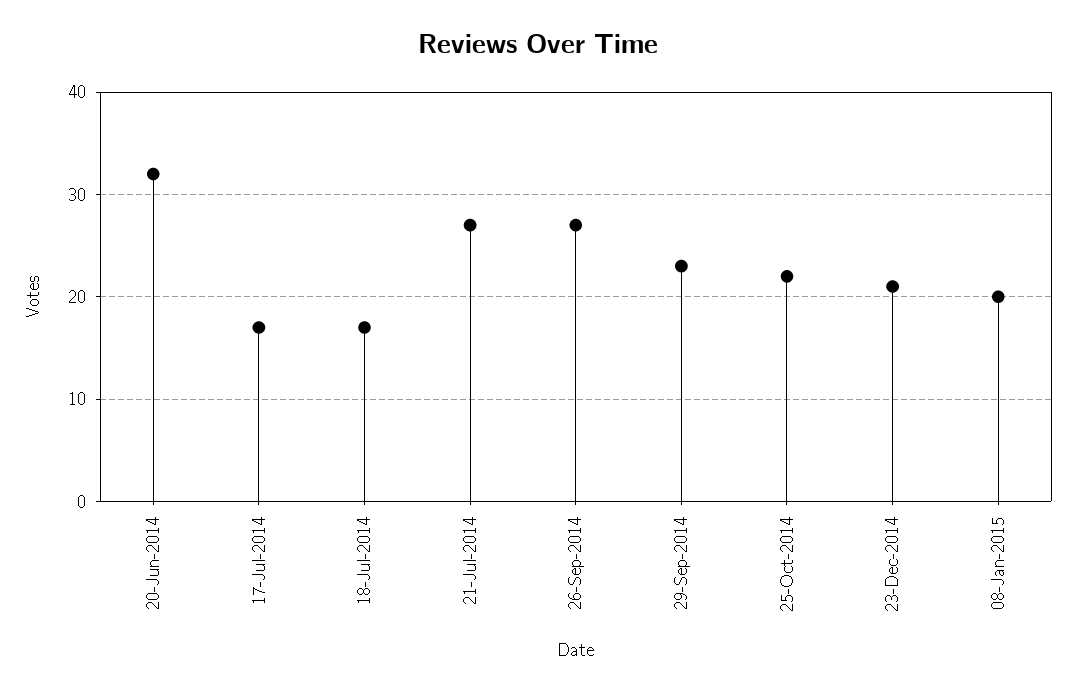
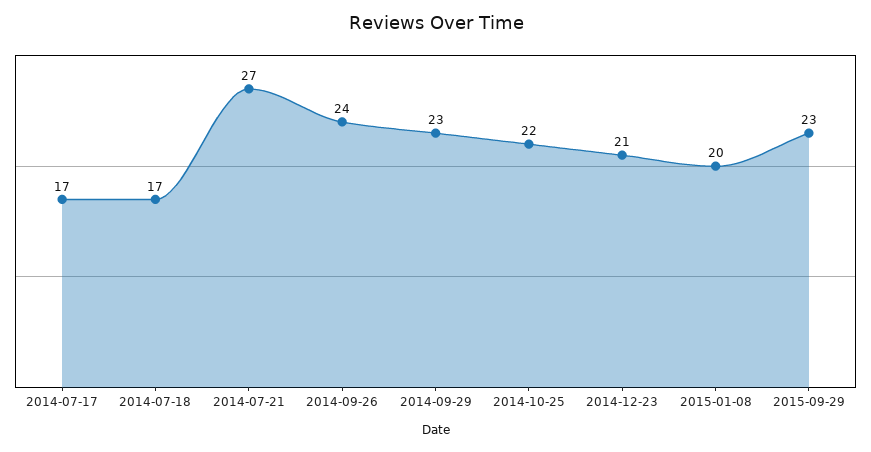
20-Jun-2014: 32 -> none
26-Sep-2014: 27 -> 24
2015-09-29: none -> 23

